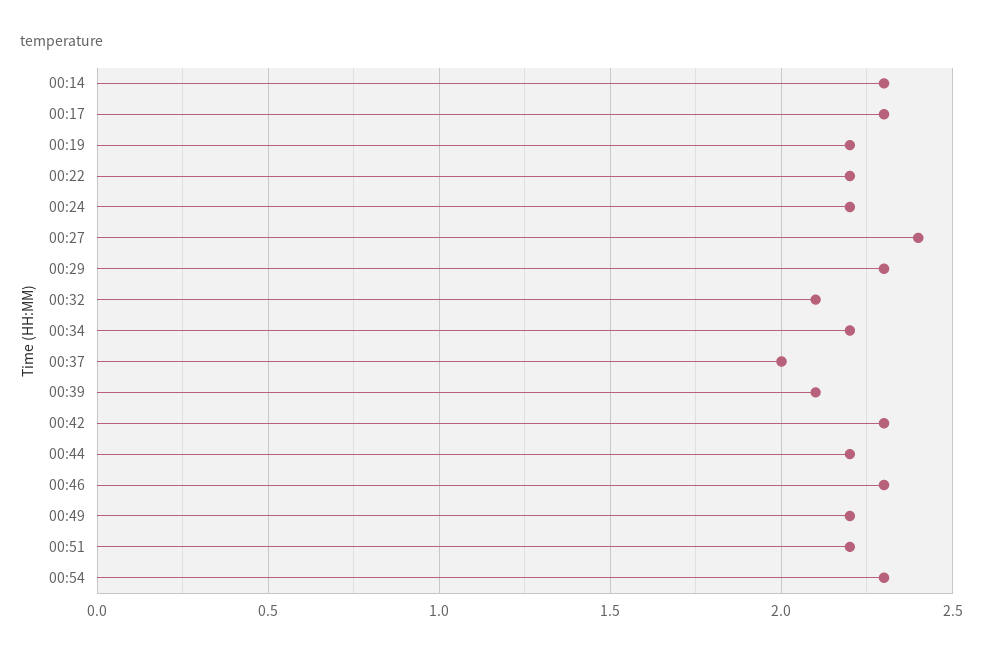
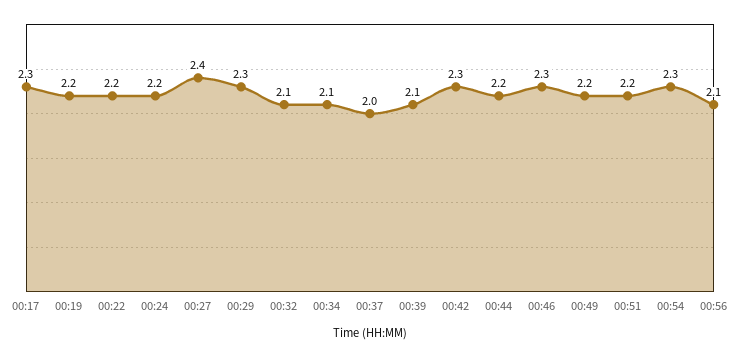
00:14: 2.3 -> none
00:34: 2.2 -> 2.1
00:56: none -> 2.1

